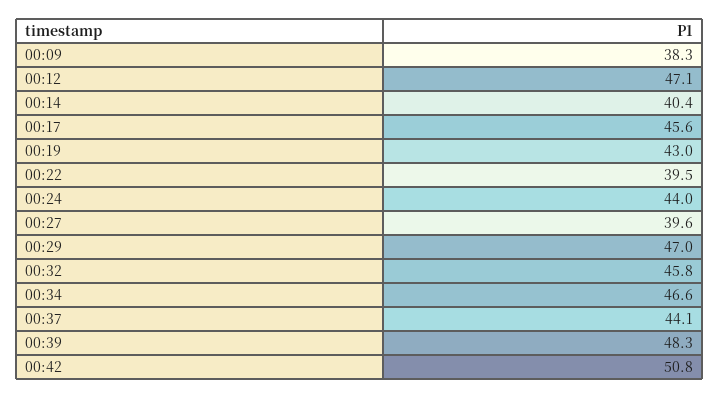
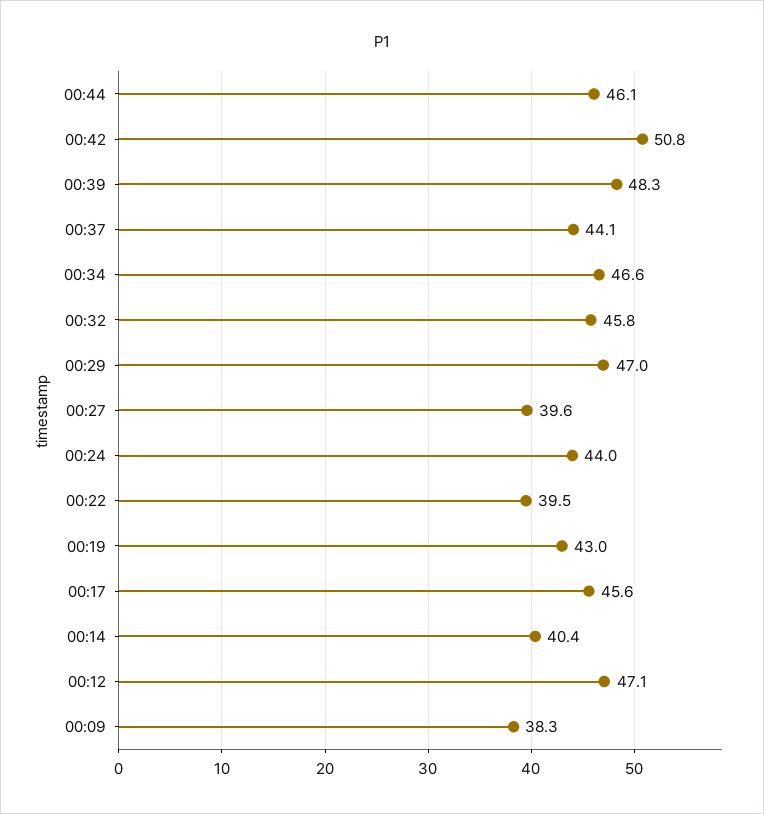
00:44: none -> 46.1

